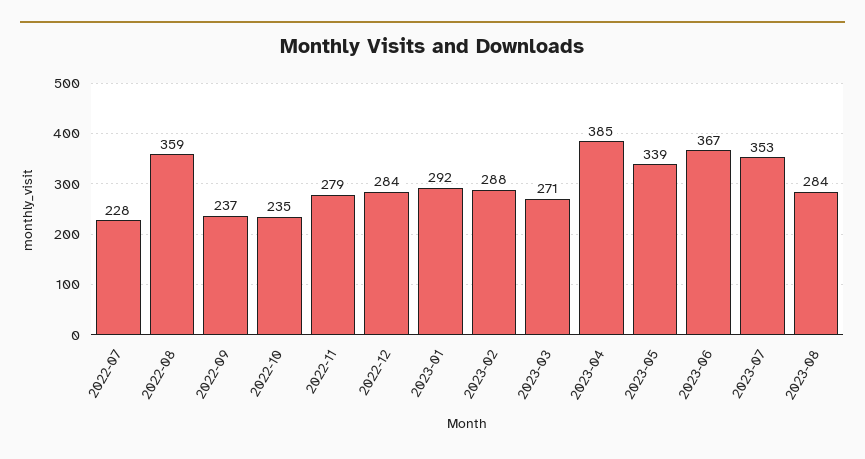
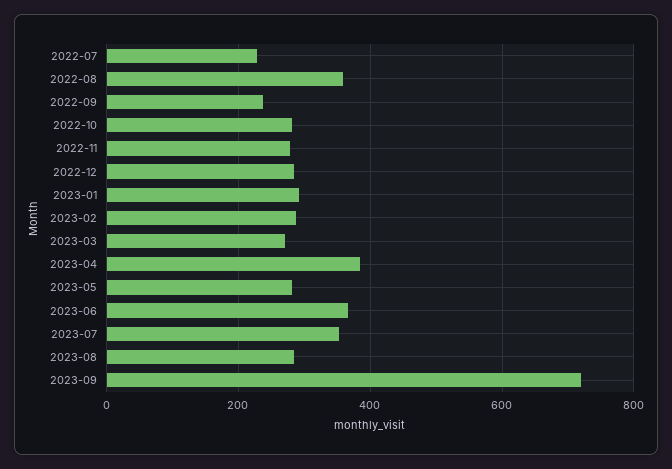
2022-10: 235 -> 280
2023-05: 339 -> 280
2023-09: none -> 720

